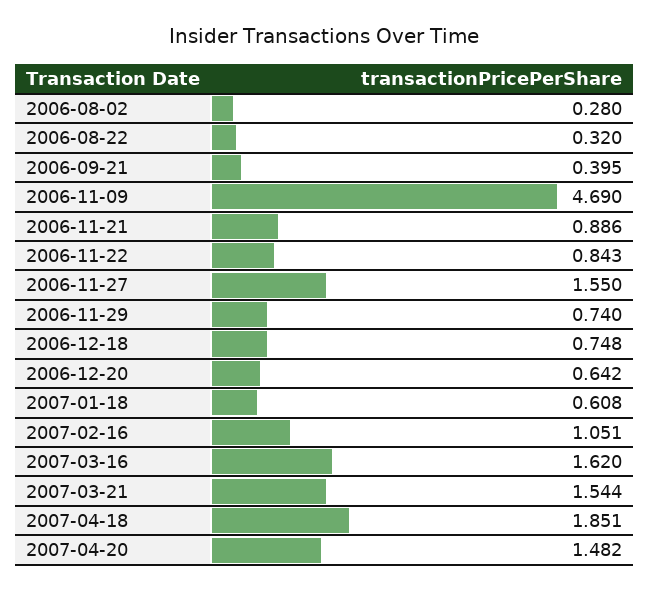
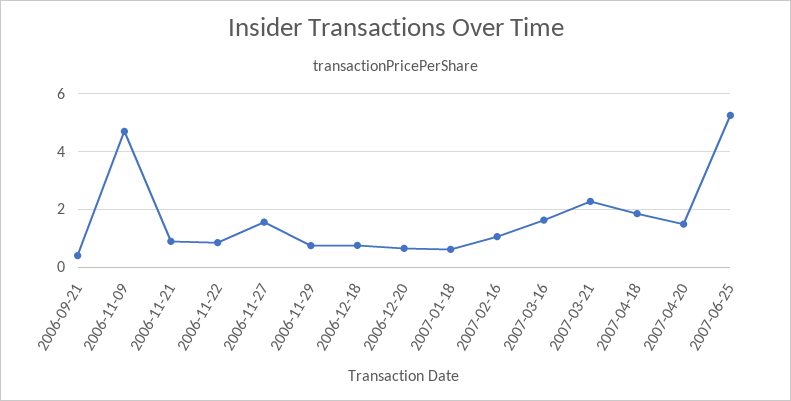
2006-08-02: 0.28 -> none
2006-08-22: 0.32 -> none
2007-03-21: 1.544 -> 2.25
2007-06-25: none -> 5.25

